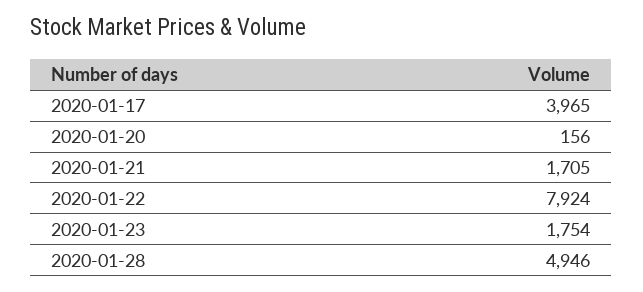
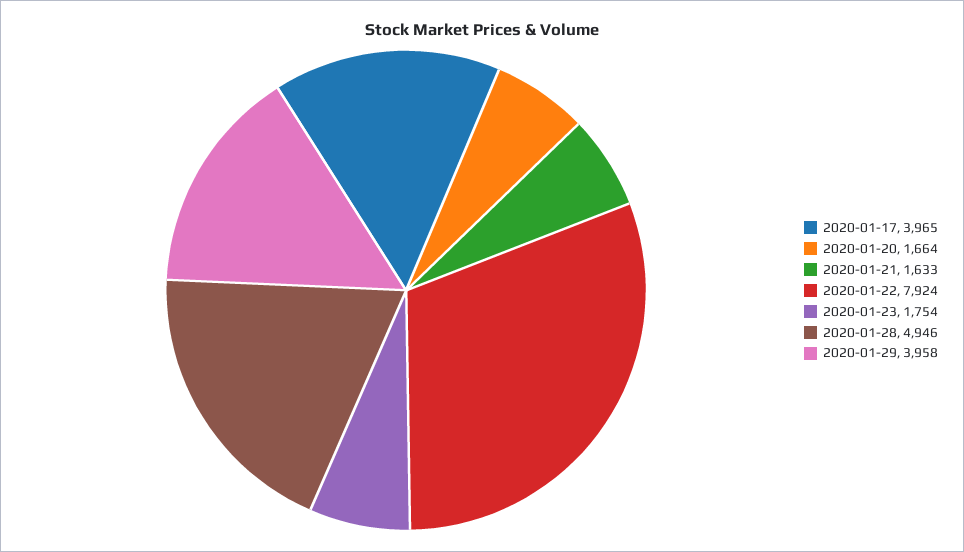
2020-01-20: 156 -> 1664
2020-01-21: 1705 -> 1633
2020-01-29: none -> 3958

